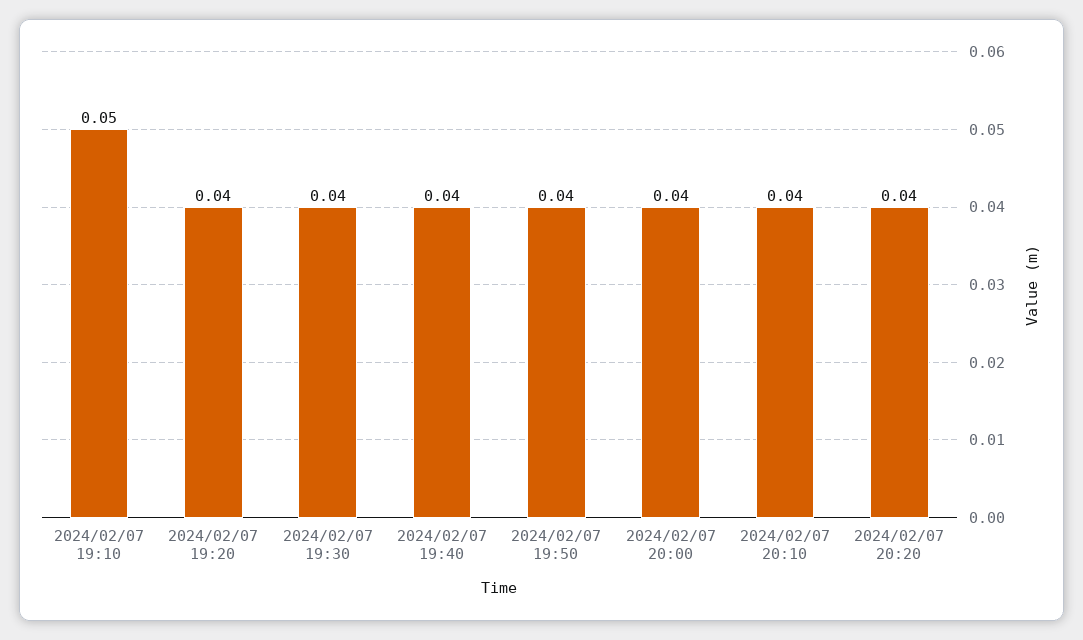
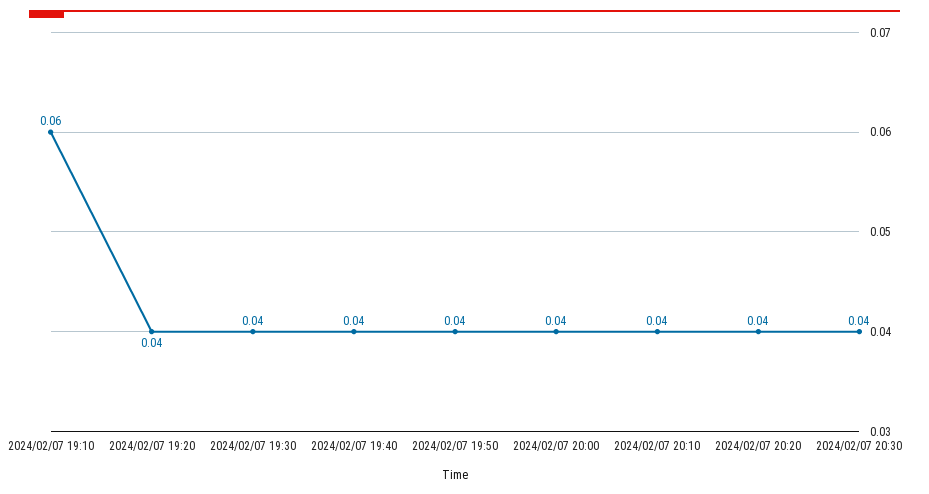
2024/02/07 19:10: 0.05 -> 0.06
2024/02/07 20:30: none -> 0.04

